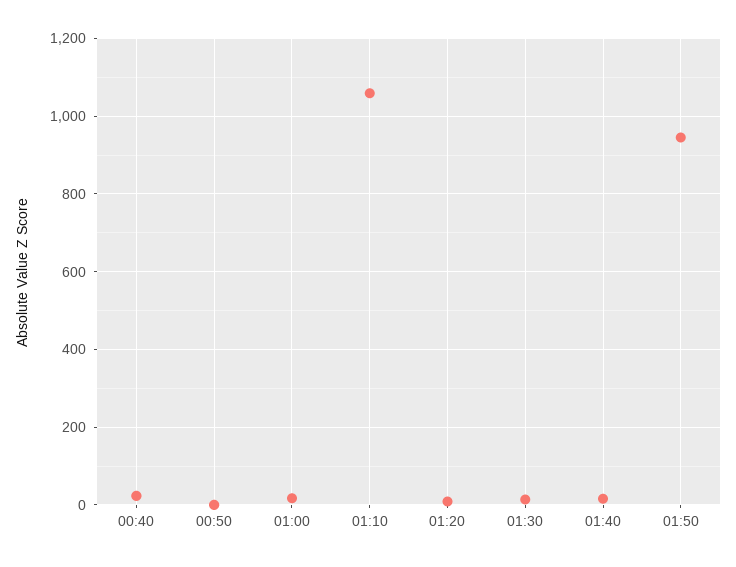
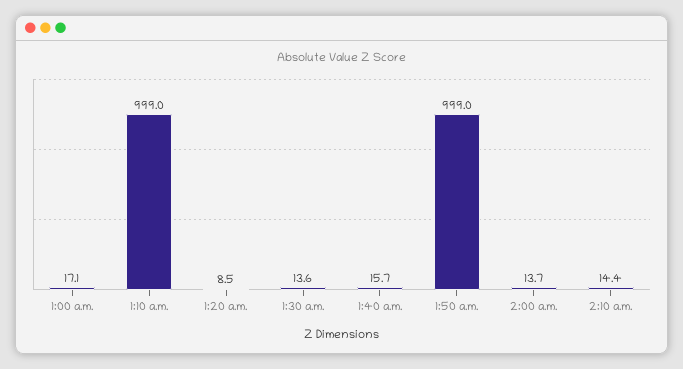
00:40: 20 -> none
00:50: 0 -> none
01:10: 1060 -> 999
01:50: 940 -> 999
2:00 a.m.: none -> 13.7
2:10 a.m.: none -> 14.4

